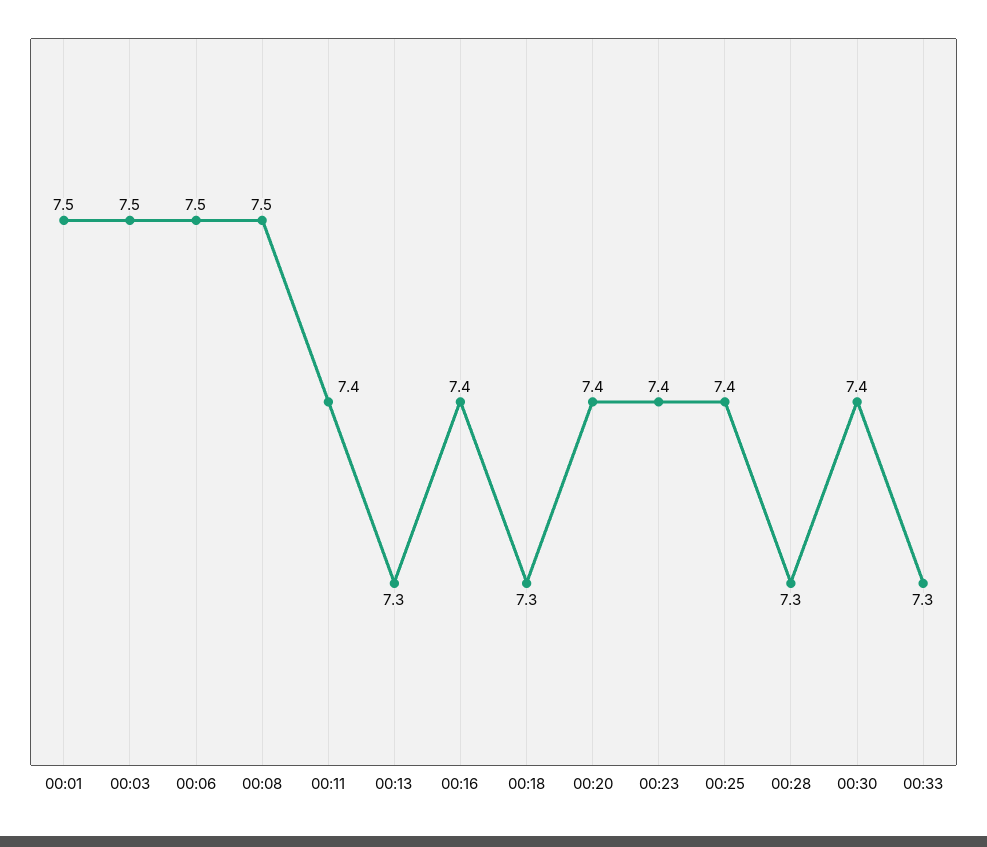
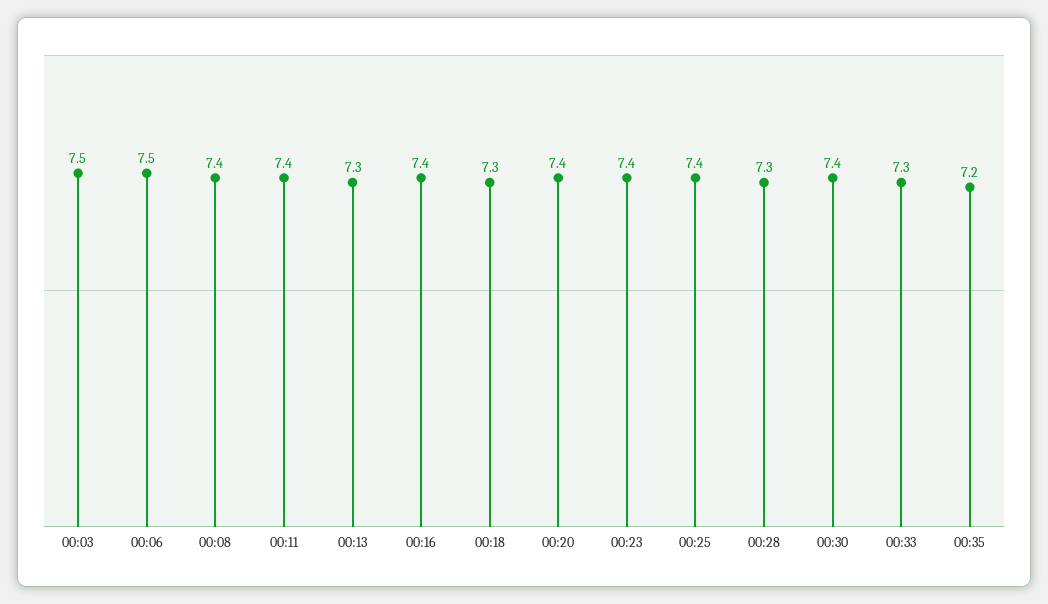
00:01: 7.5 -> none
00:08: 7.5 -> 7.4
00:35: none -> 7.2

